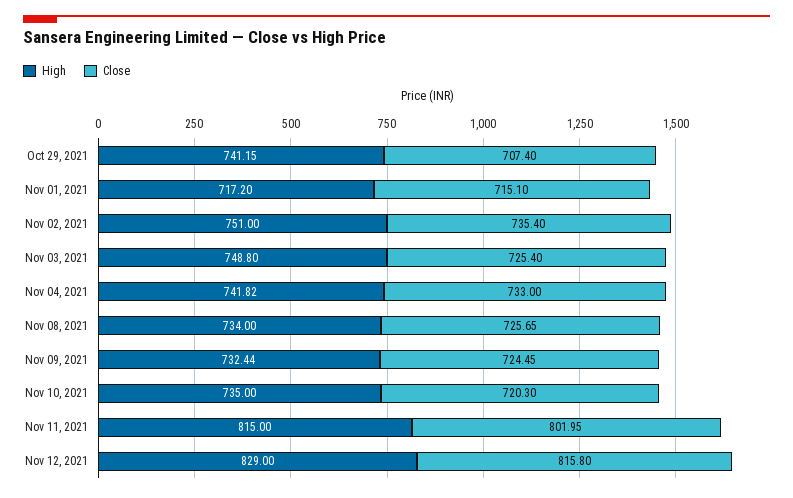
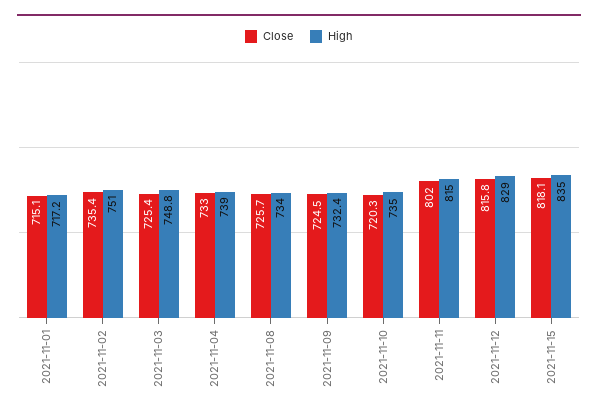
High, Oct 29, 2021: 741.15 -> none
Close, Oct 29, 2021: 707.4 -> none
High, Nov 04, 2021: 741.82 -> 739
Close, 2021-11-15: none -> 818.1
High, 2021-11-15: none -> 835

